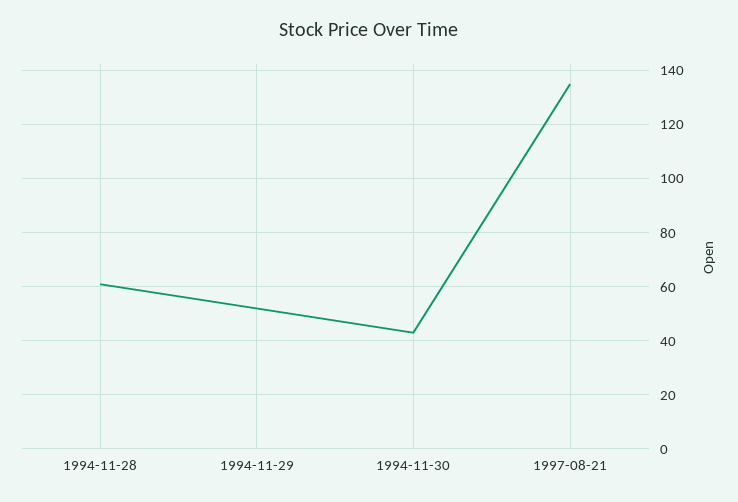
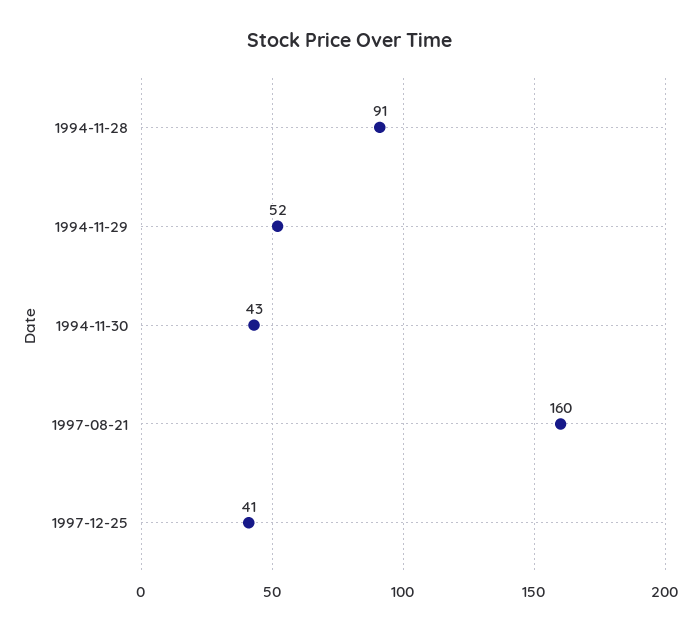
1994-11-28: 60 -> 91
1997-08-21: 135 -> 160
1997-12-25: none -> 41

